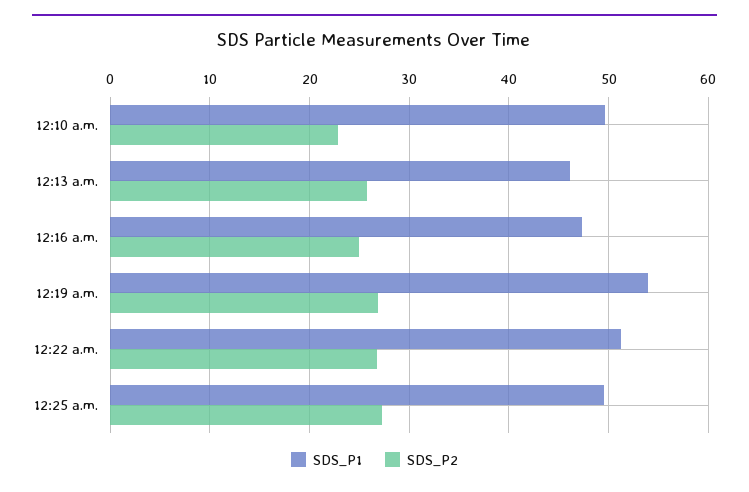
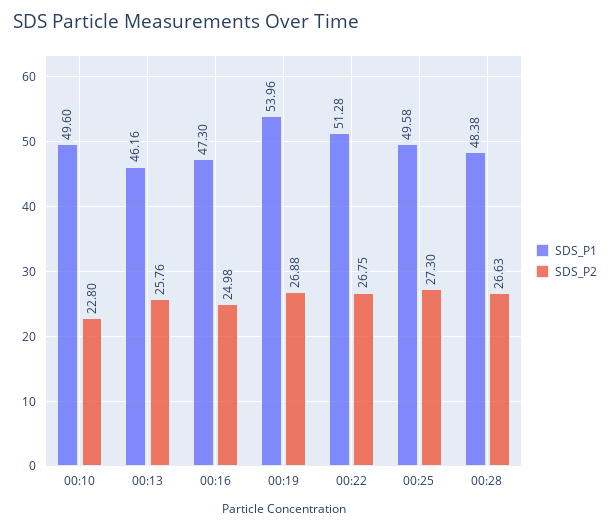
SDS_P1, 00:28: none -> 48.38
SDS_P2, 00:28: none -> 26.63

